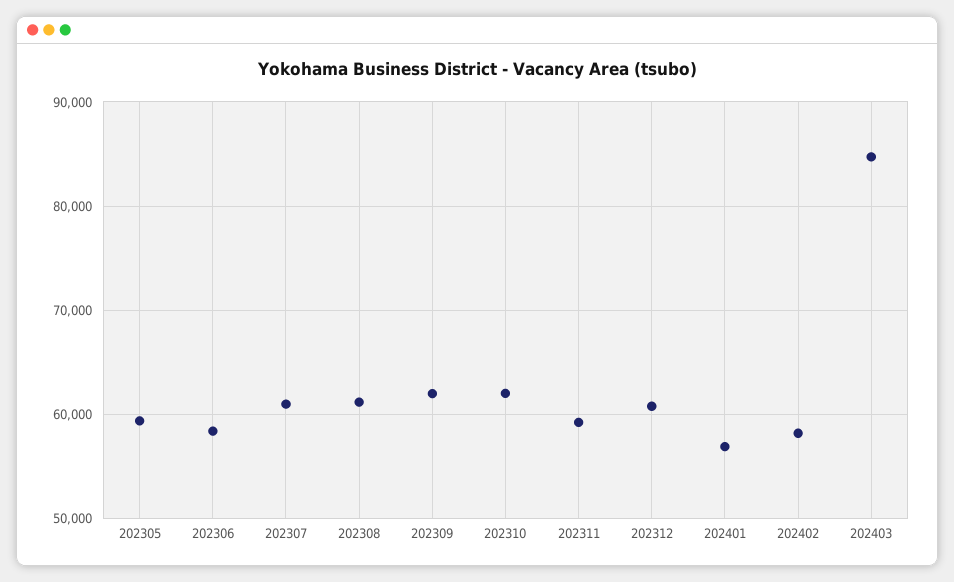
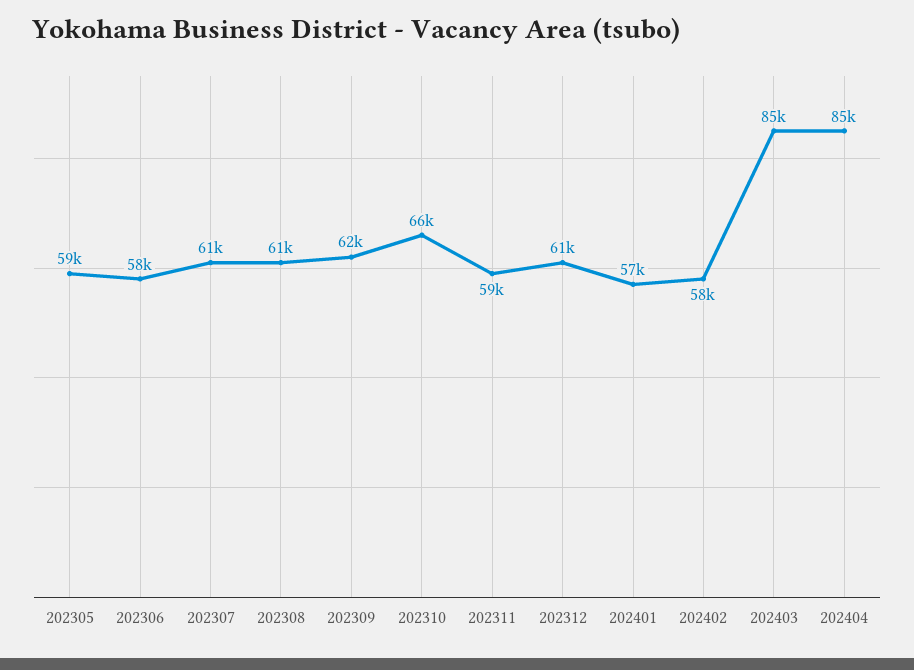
202310: 62000 -> 66000
202404: none -> 85000

